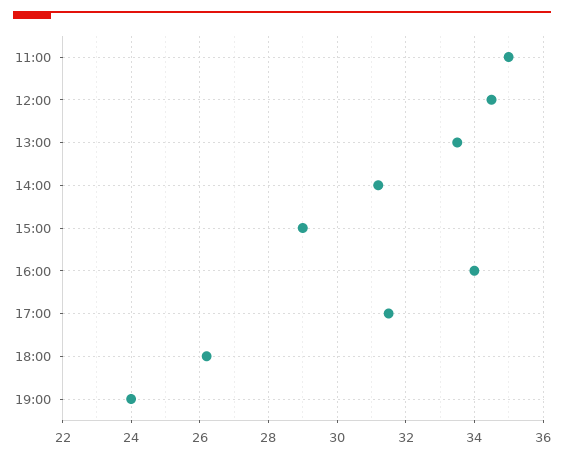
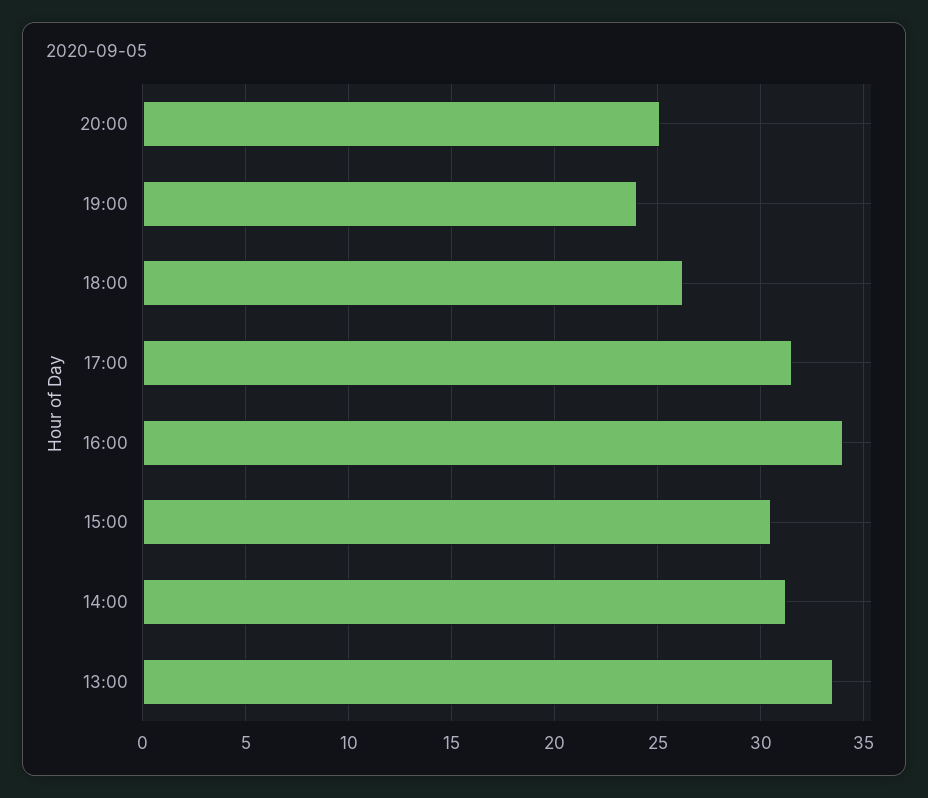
11:00: 35 -> none
12:00: 34.5 -> none
15:00: 29 -> 30.5
20:00: none -> 25

